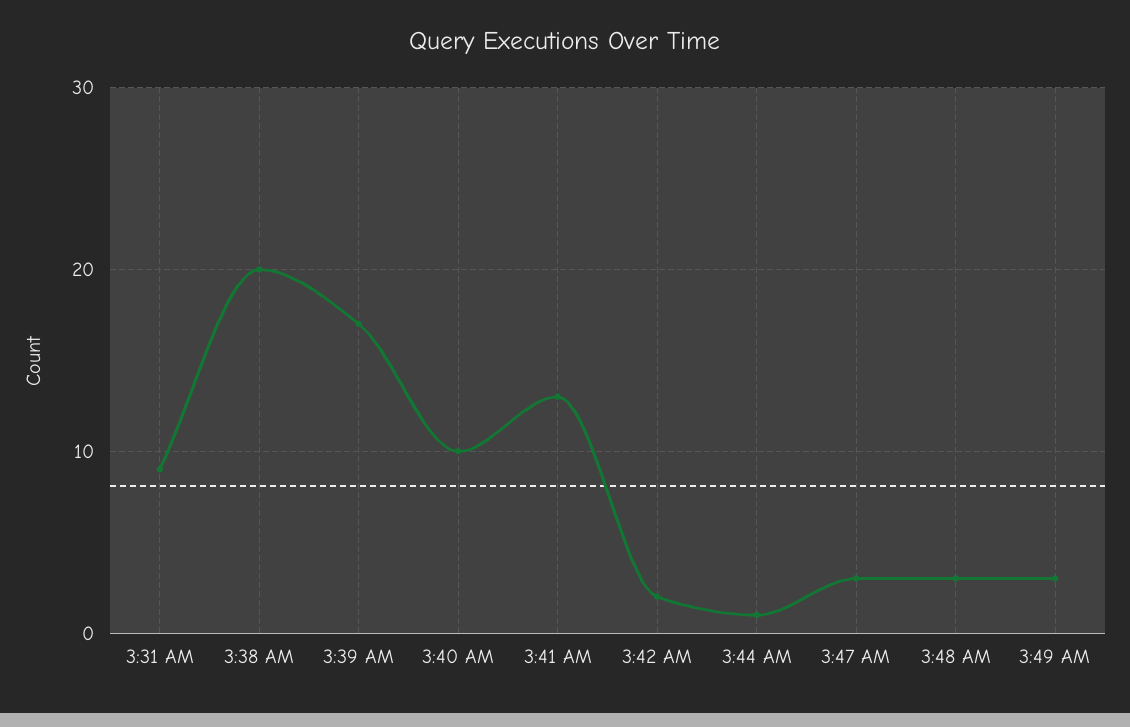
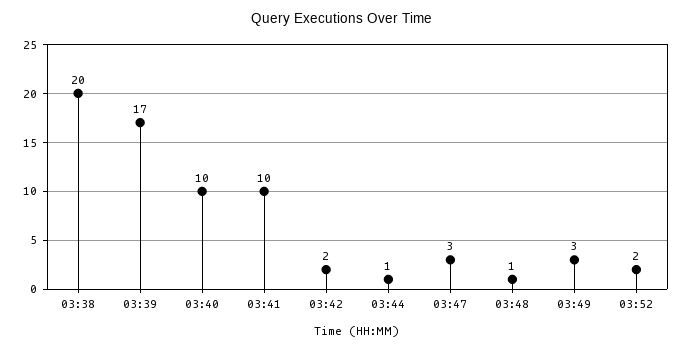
3:31 AM: 9 -> none
3:41 AM: 13 -> 10
3:48 AM: 3 -> 1
03:52: none -> 2

